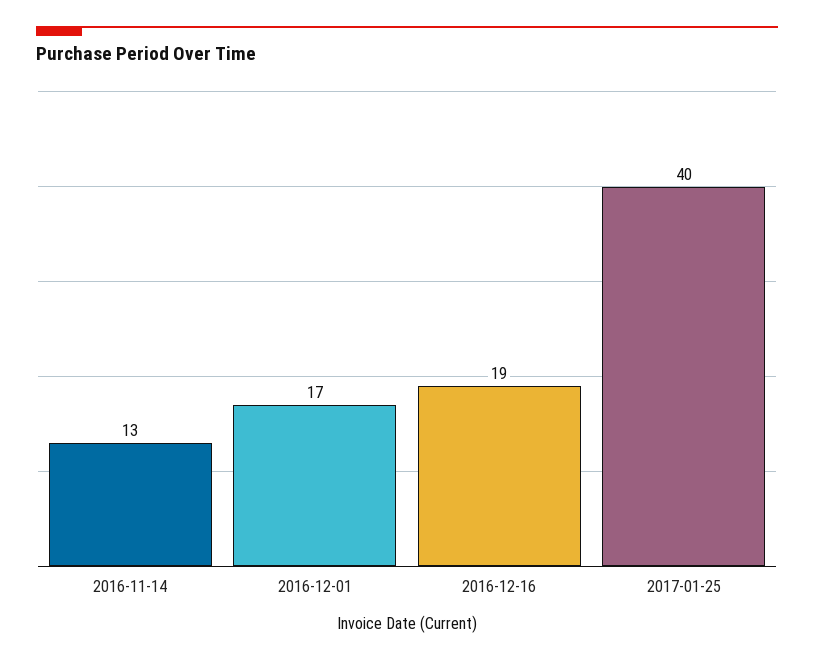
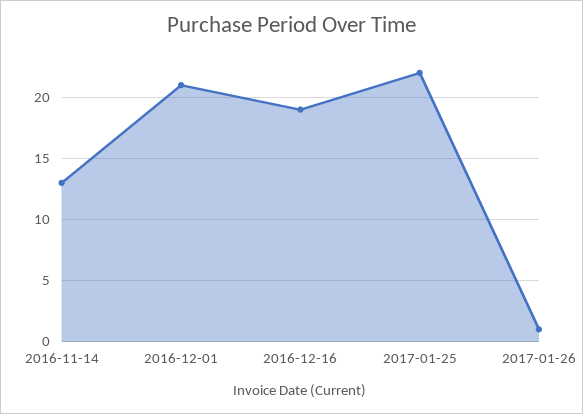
2016-12-01: 17 -> 21
2017-01-25: 40 -> 22
2017-01-26: none -> 1

